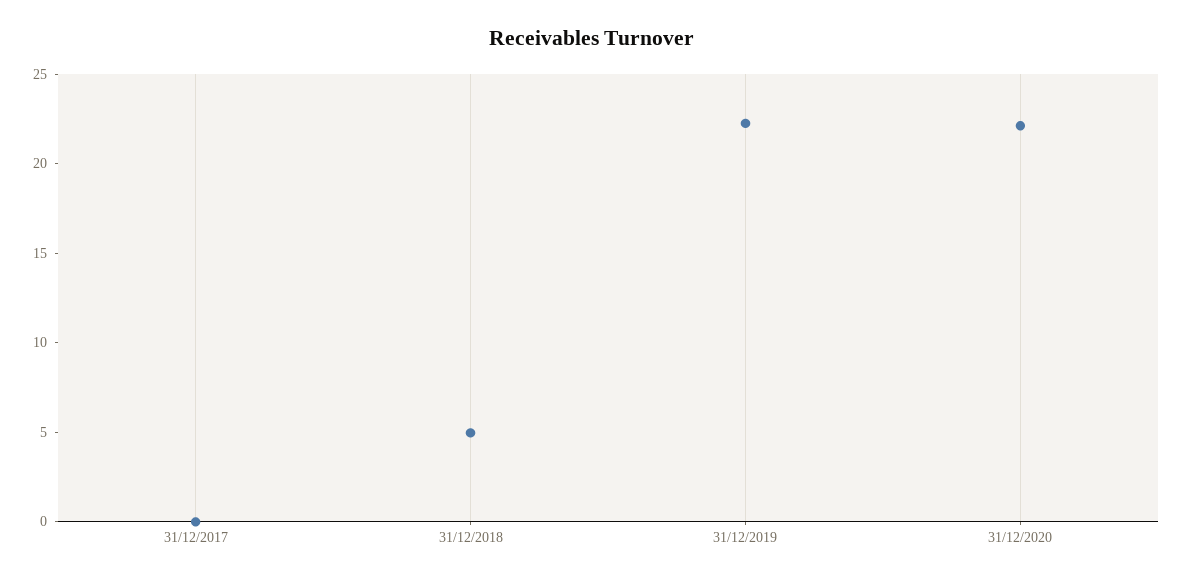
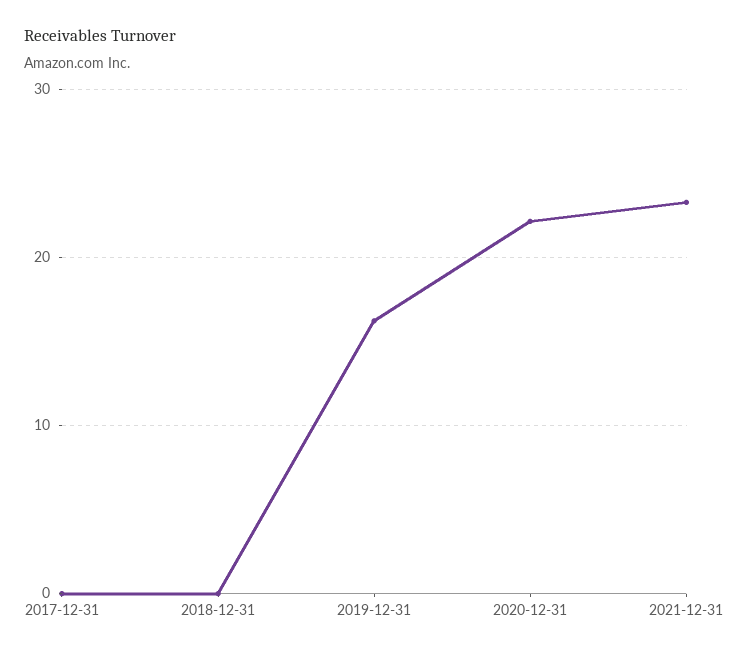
31/12/2018: 5 -> 0
31/12/2019: 22 -> 16
2021-12-31: none -> 23

